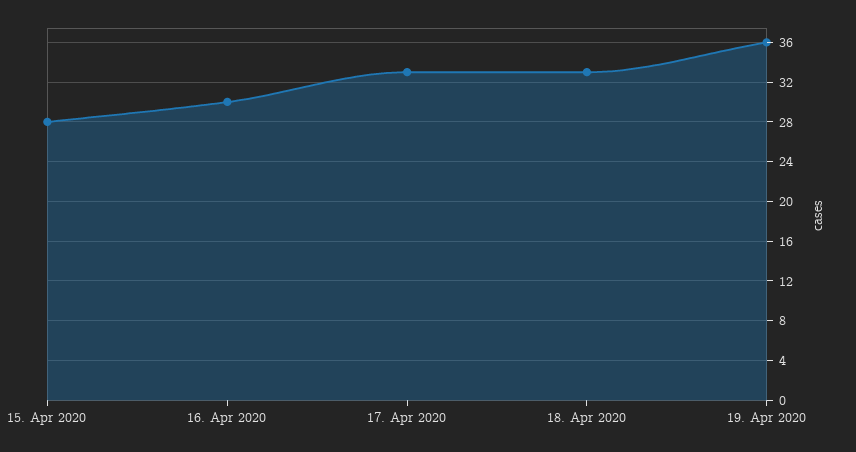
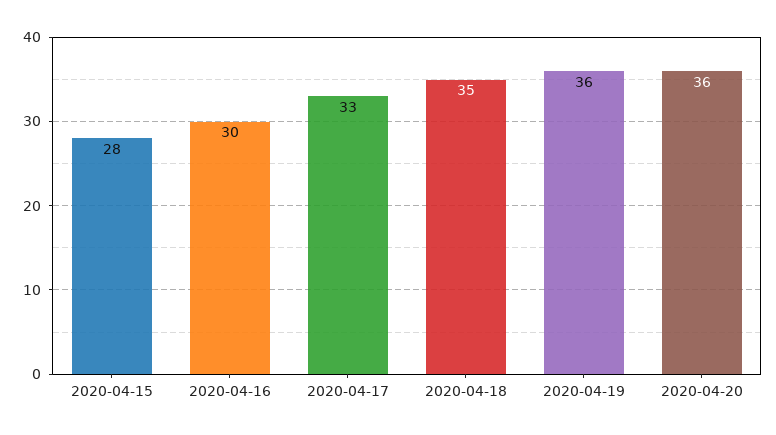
18. Apr 2020: 33 -> 35
2020-04-20: none -> 36

